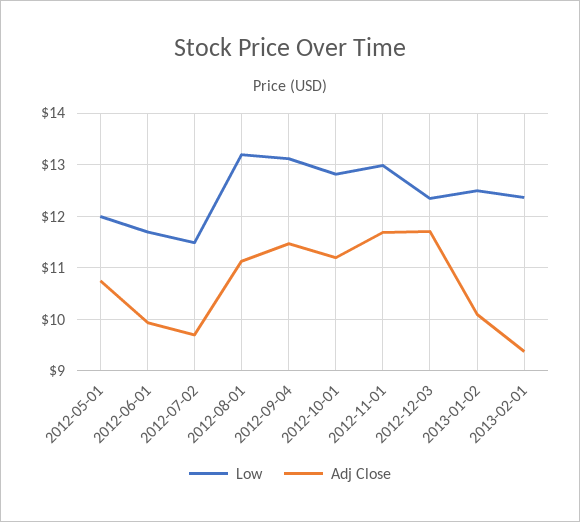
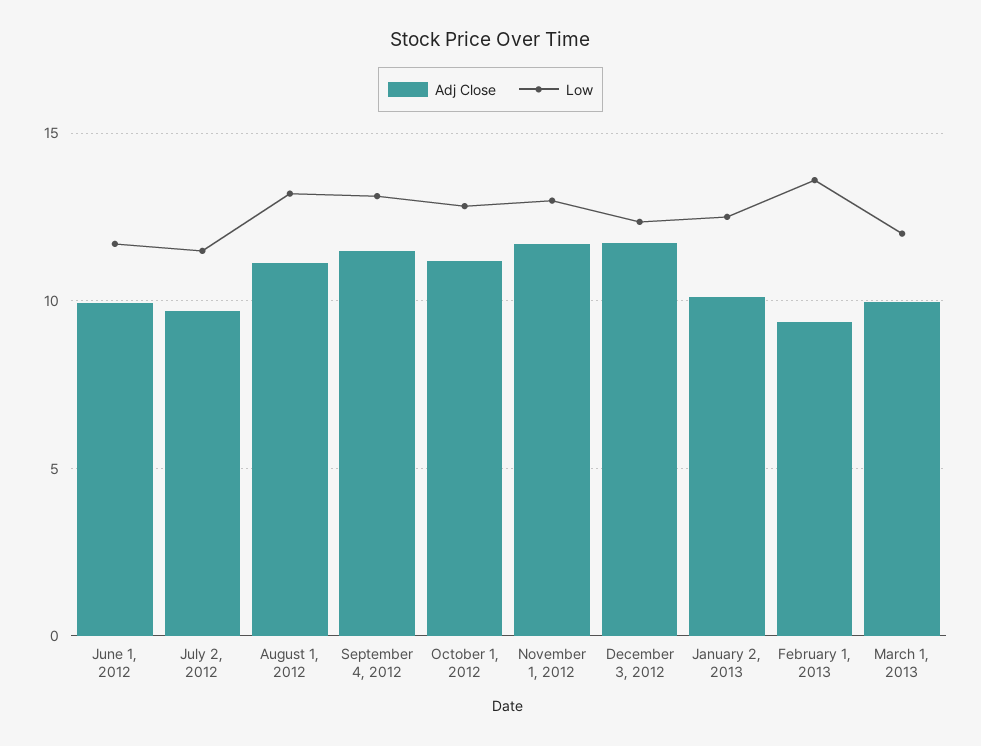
Low, 2012-05-01: 12 -> none
Adj Close, 2012-05-01: 10.8 -> none
Low, 2013-02-01: 12.4 -> 13.5
Adj Close, March 1, 2013: none -> 10
Low, March 1, 2013: none -> 12

